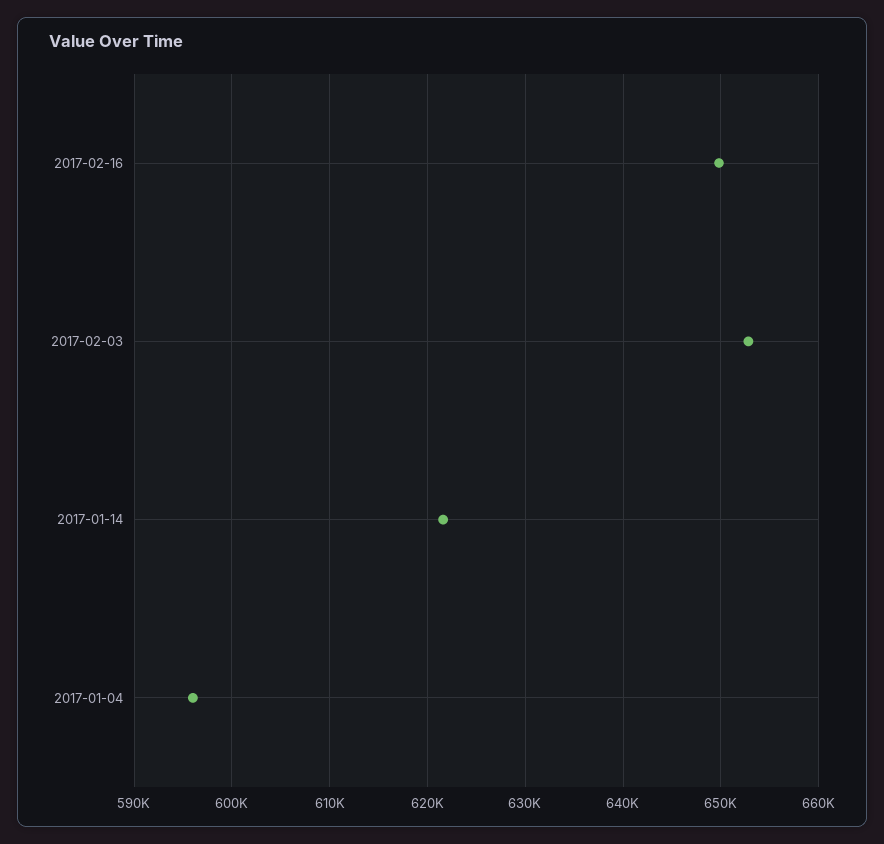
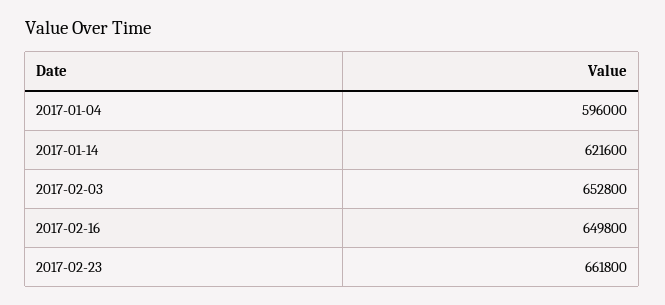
2017-02-23: none -> 661800

